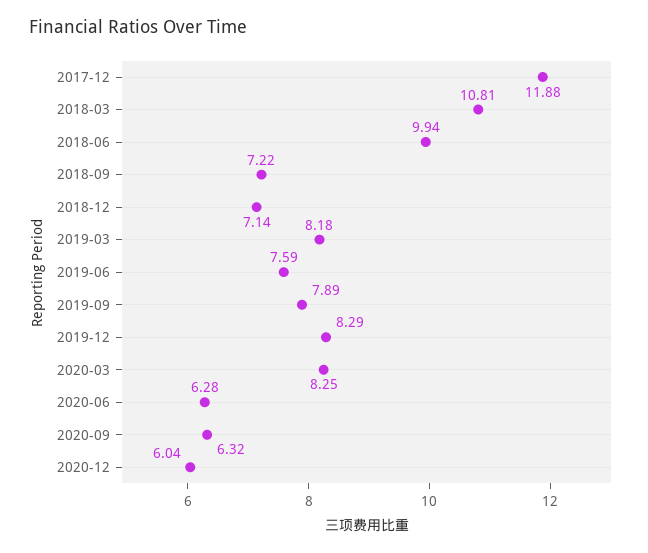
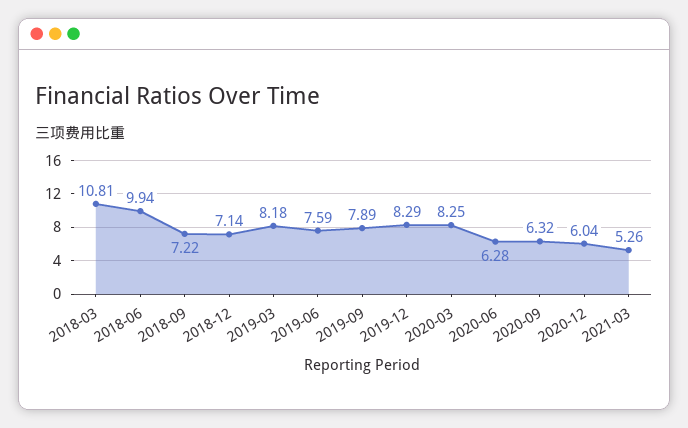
2017-12: 11.88 -> none
2021-03: none -> 5.26

